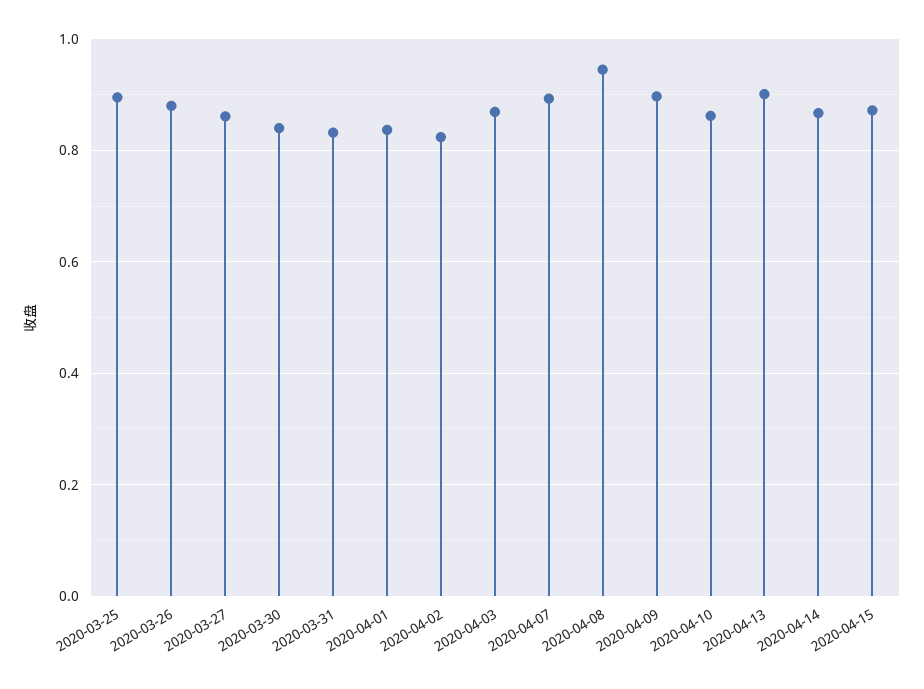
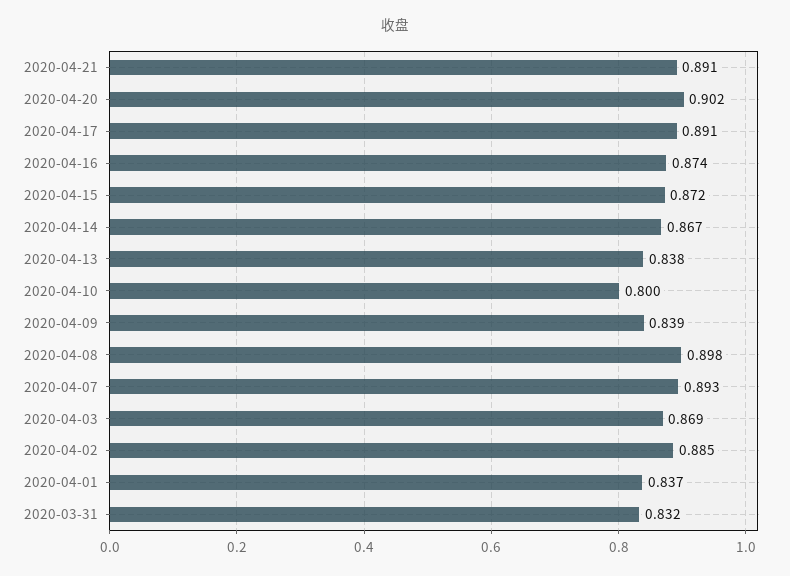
2020-03-25: 0.9 -> none
2020-03-26: 0.88 -> none
2020-03-27: 0.86 -> none
2020-03-30: 0.84 -> none
2020-04-02: 0.82 -> 0.885
2020-04-08: 0.94 -> 0.898
2020-04-09: 0.9 -> 0.839
2020-04-10: 0.86 -> 0.8
2020-04-13: 0.9 -> 0.838
2020-04-21: none -> 0.891
2020-04-20: none -> 0.902
2020-04-17: none -> 0.891
2020-04-16: none -> 0.874

